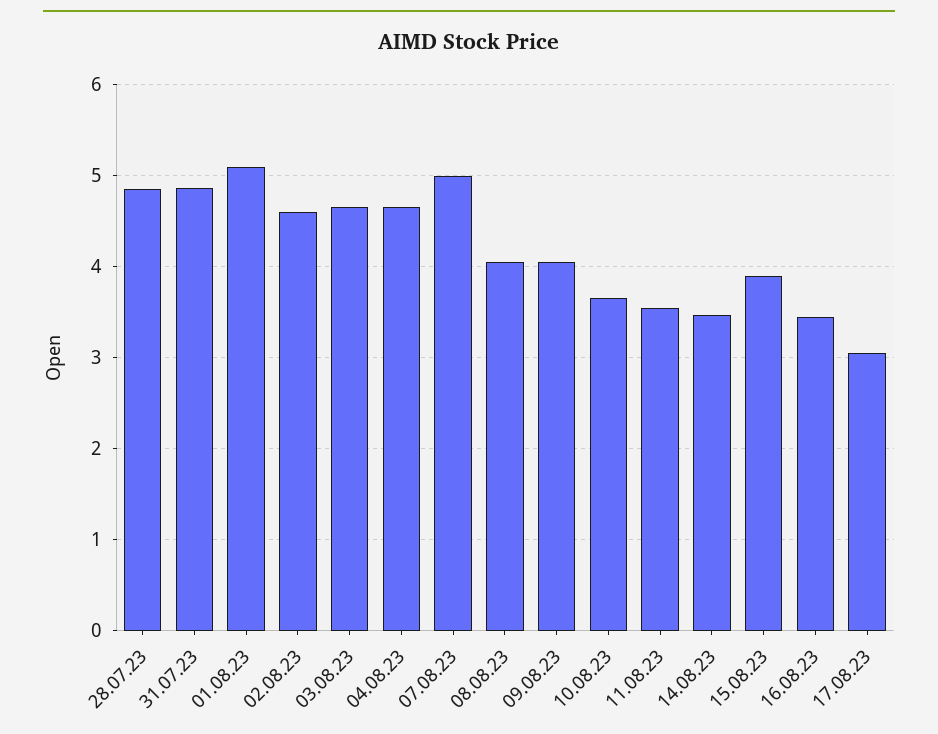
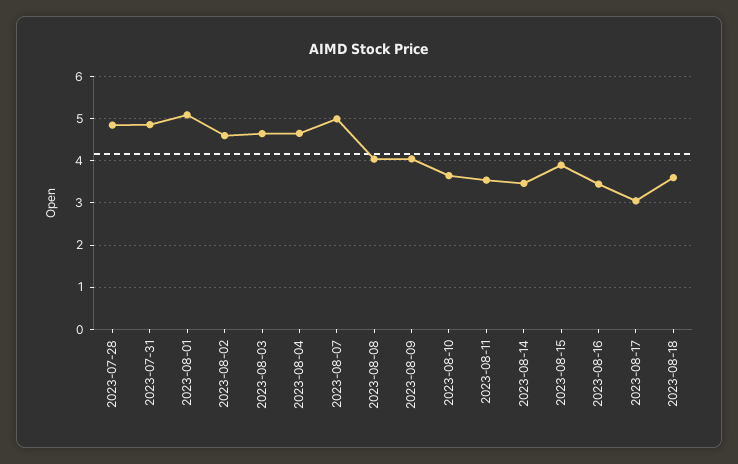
2023-08-18: none -> 3.6

